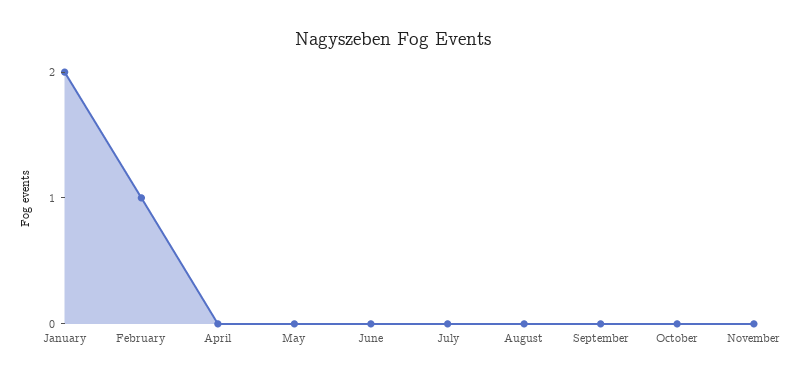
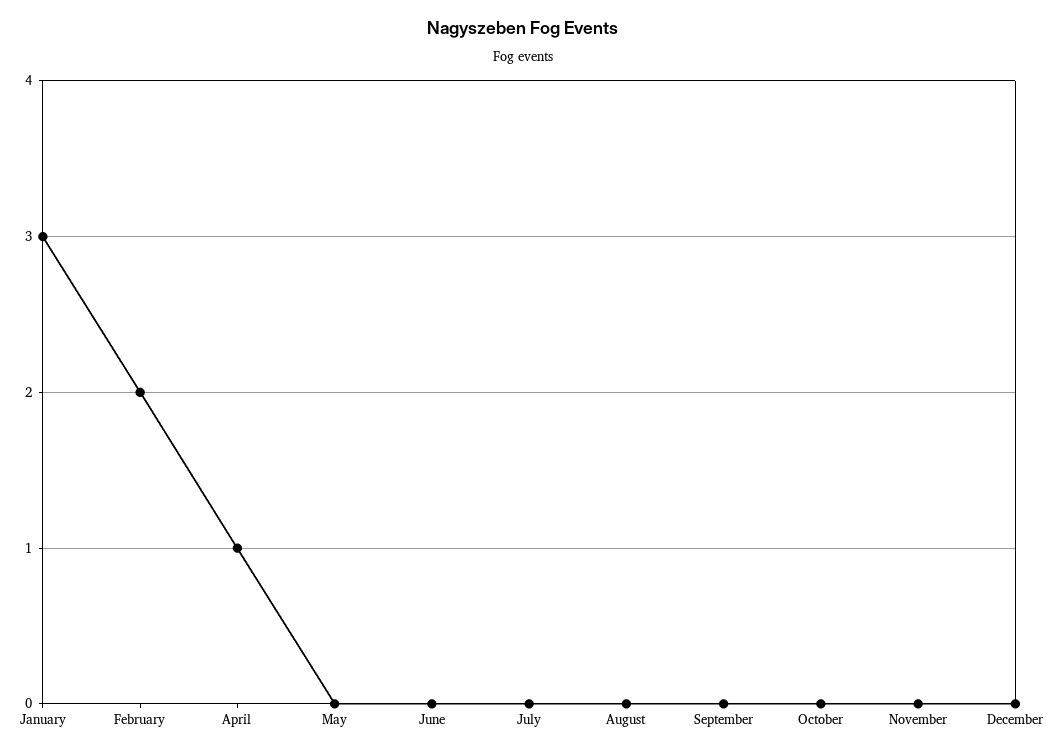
January: 2 -> 3
February: 1 -> 2
April: 0 -> 1
December: none -> 0

